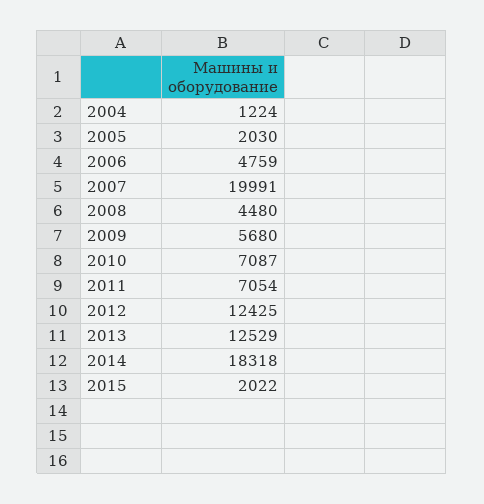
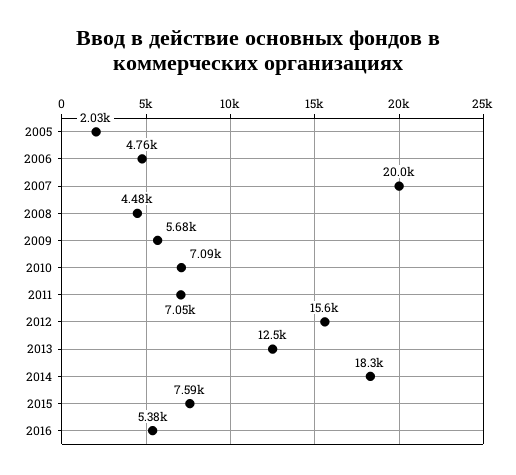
2004: 1224 -> none
2012: 12425 -> 15600
2015: 2022 -> 7590
2016: none -> 5380

